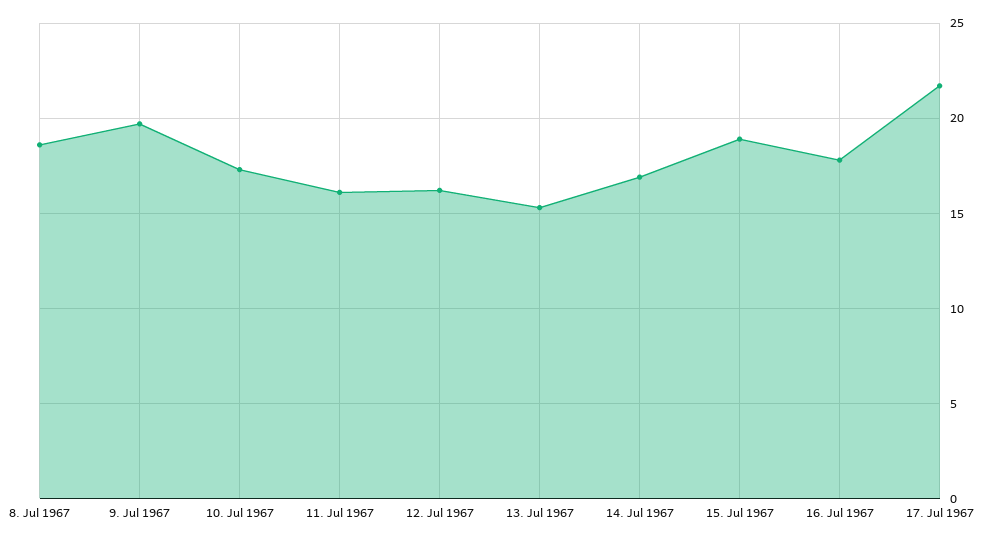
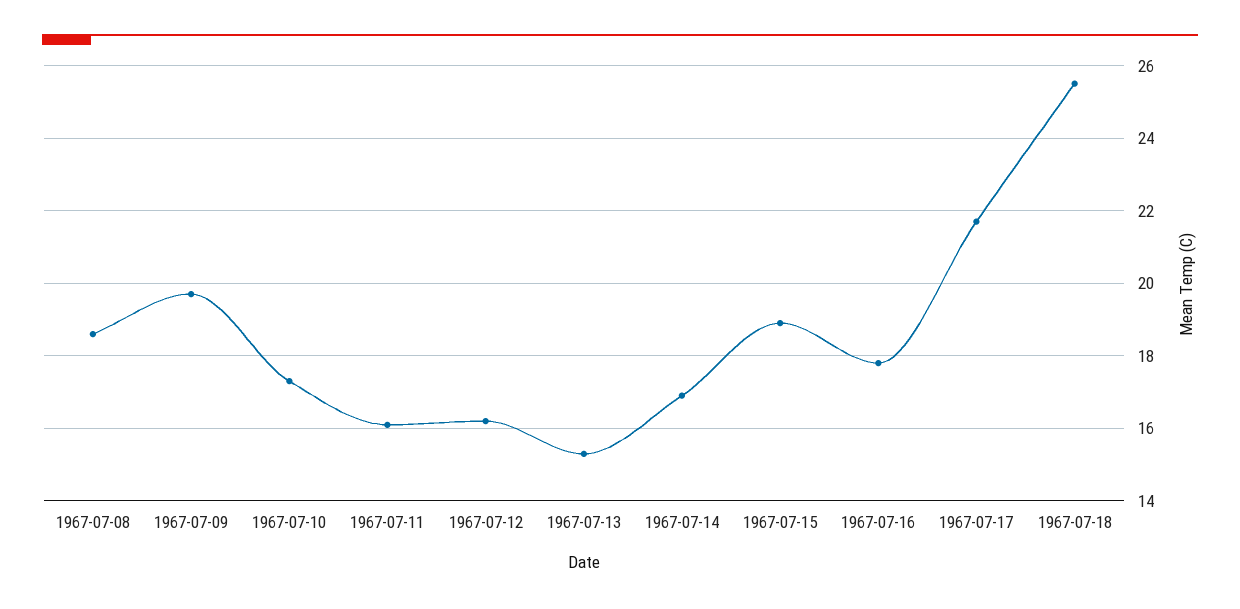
1967-07-18: none -> 25.5

